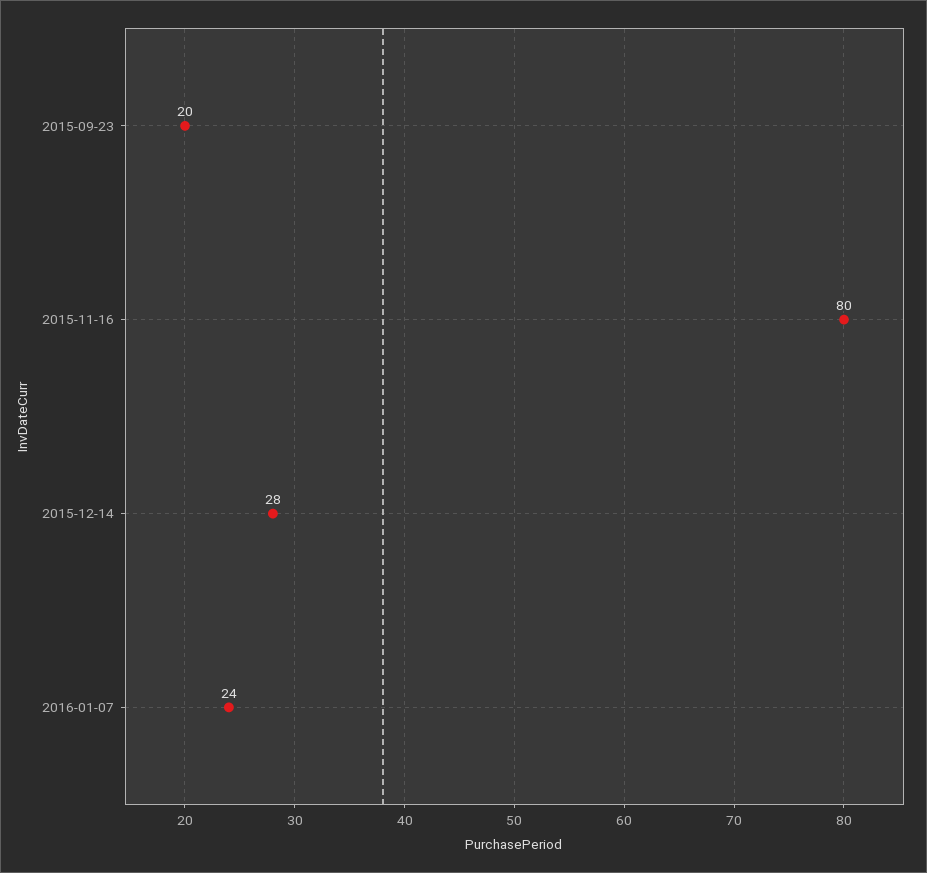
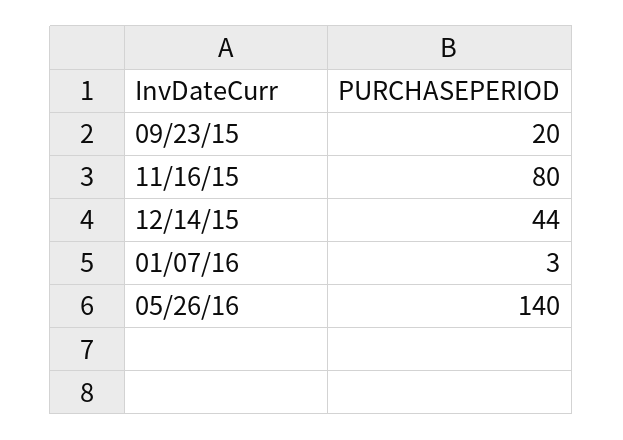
2015-12-14: 28 -> 44
2016-01-07: 24 -> 3
05/26/16: none -> 140

